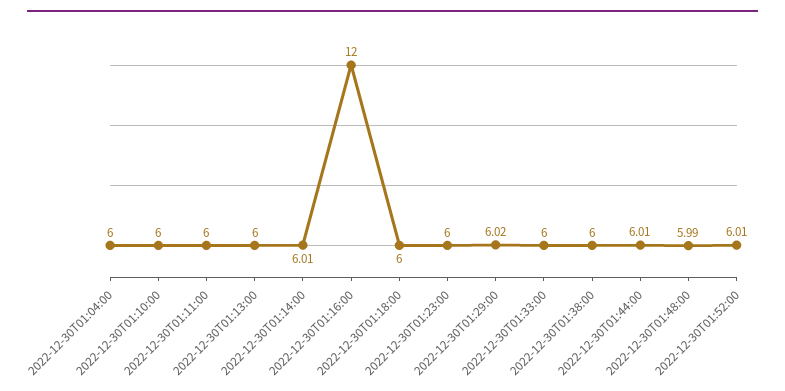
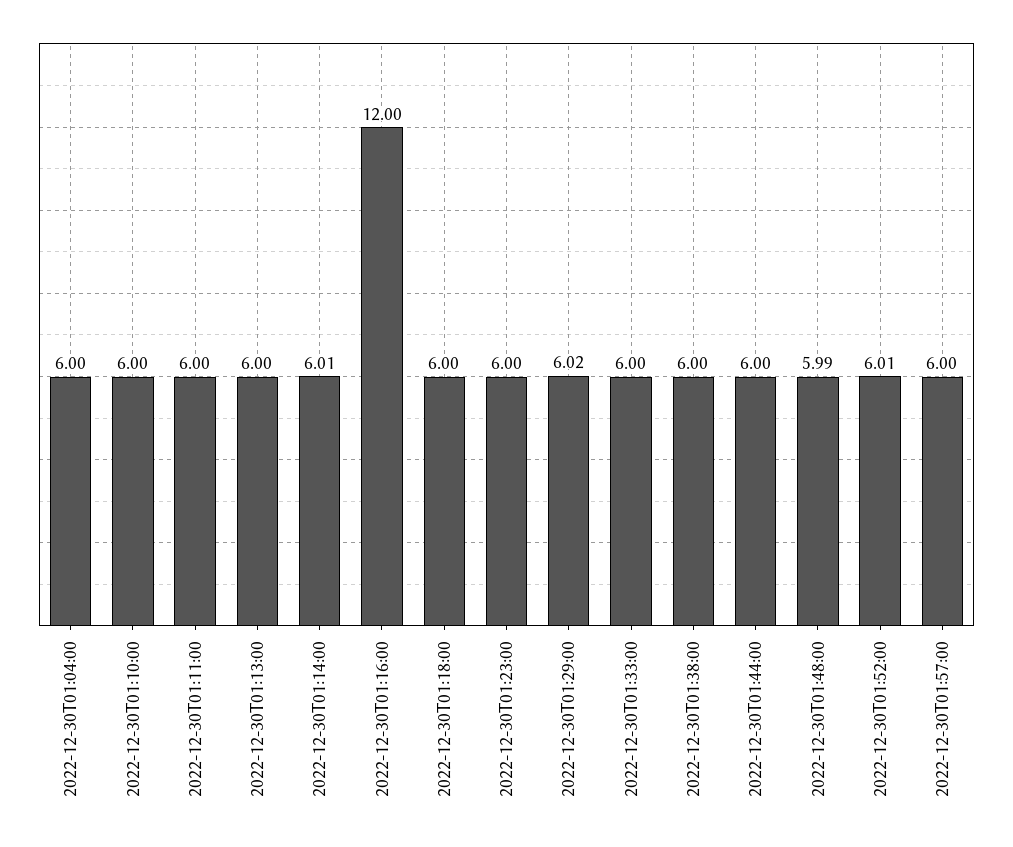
2022-12-30T01:44:00: 6.01 -> 6
2022-12-30T01:57:00: none -> 6

